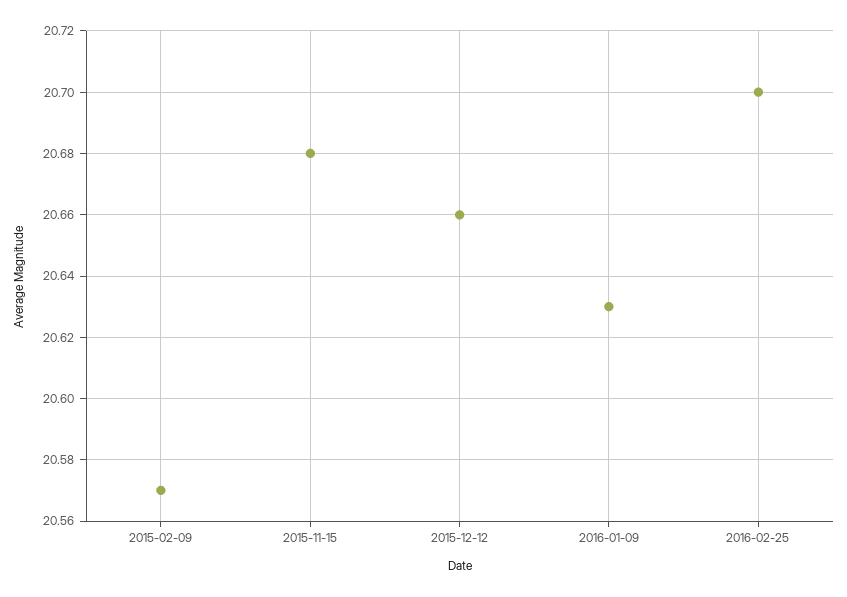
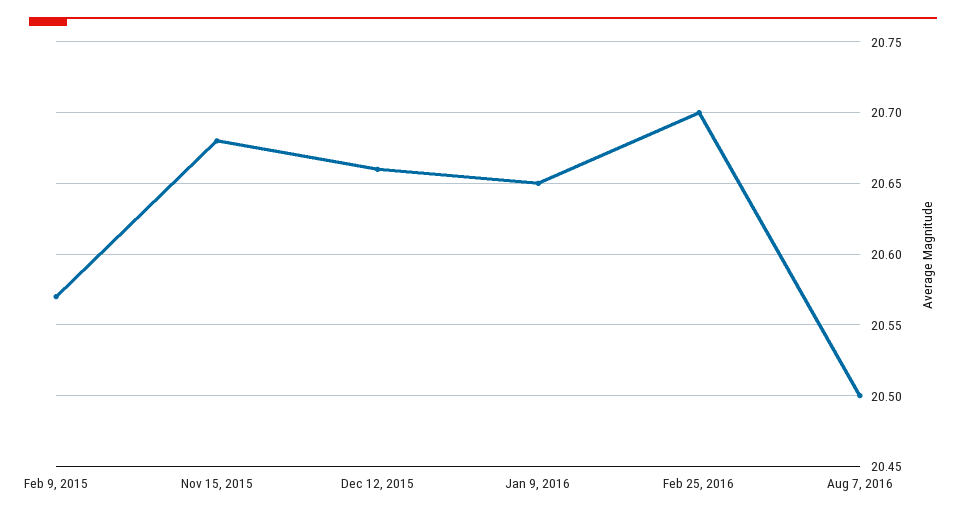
2016-01-09: 20.63 -> 20.65
Aug 7, 2016: none -> 20.5

